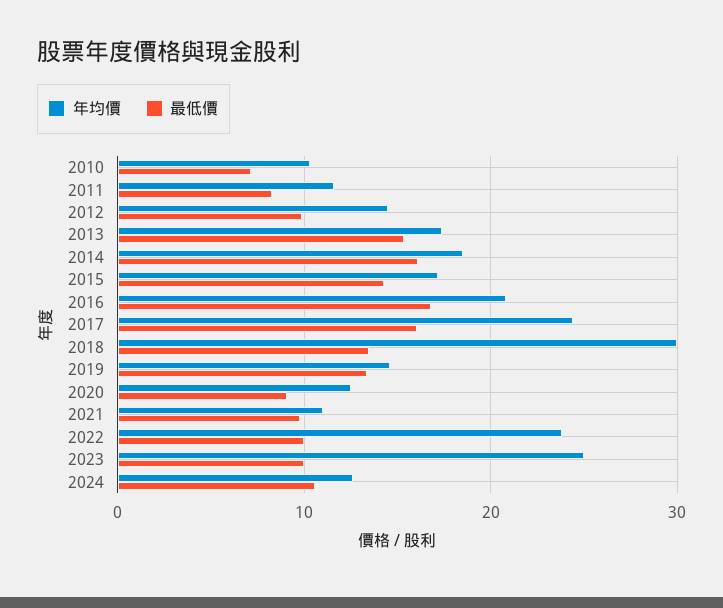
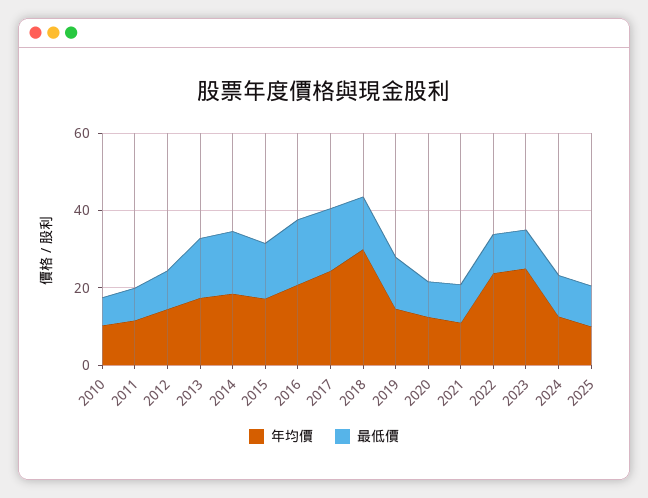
年均價, 2025: none -> 10
最低價, 2025: none -> 10

